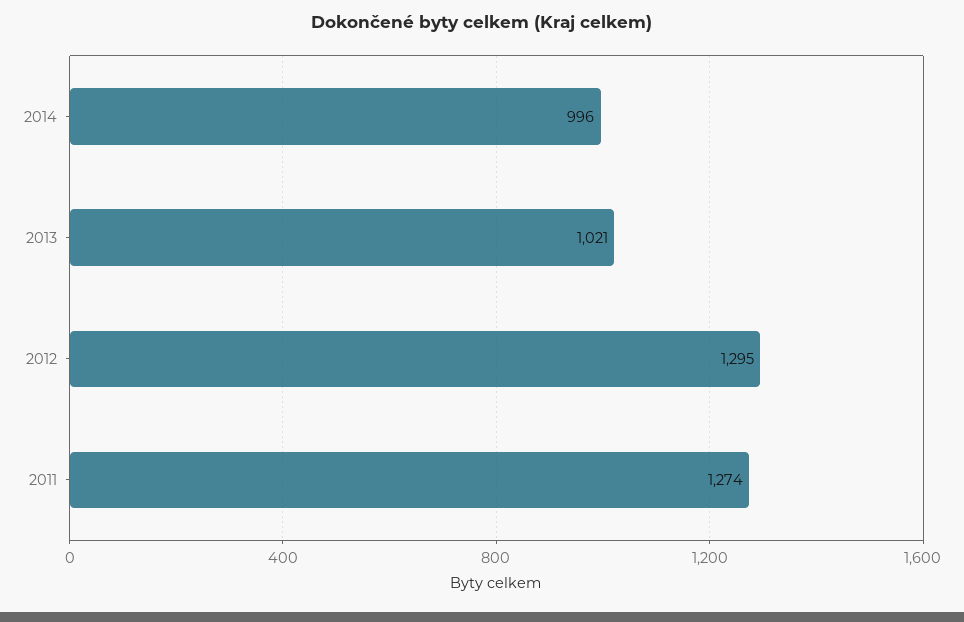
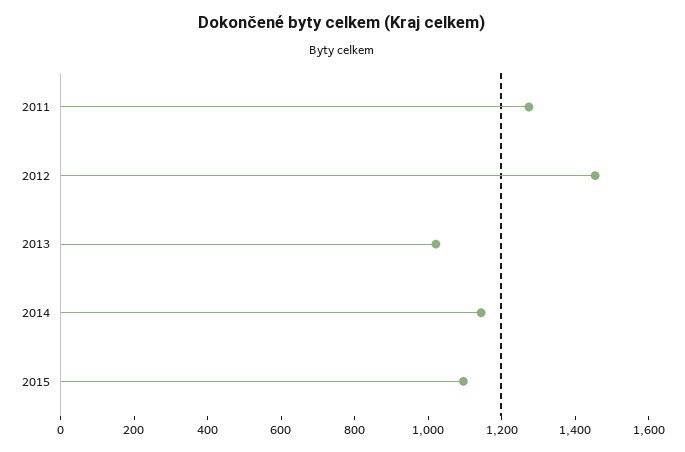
2014: 996 -> 1150
2012: 1295 -> 1450
2015: none -> 1100

